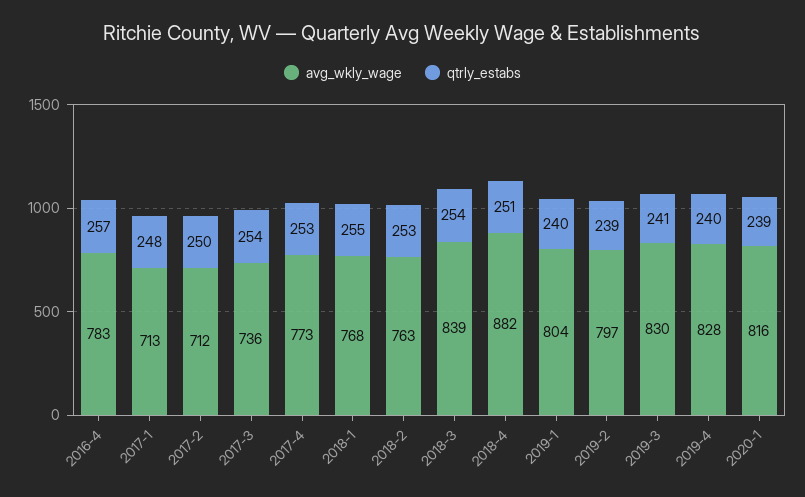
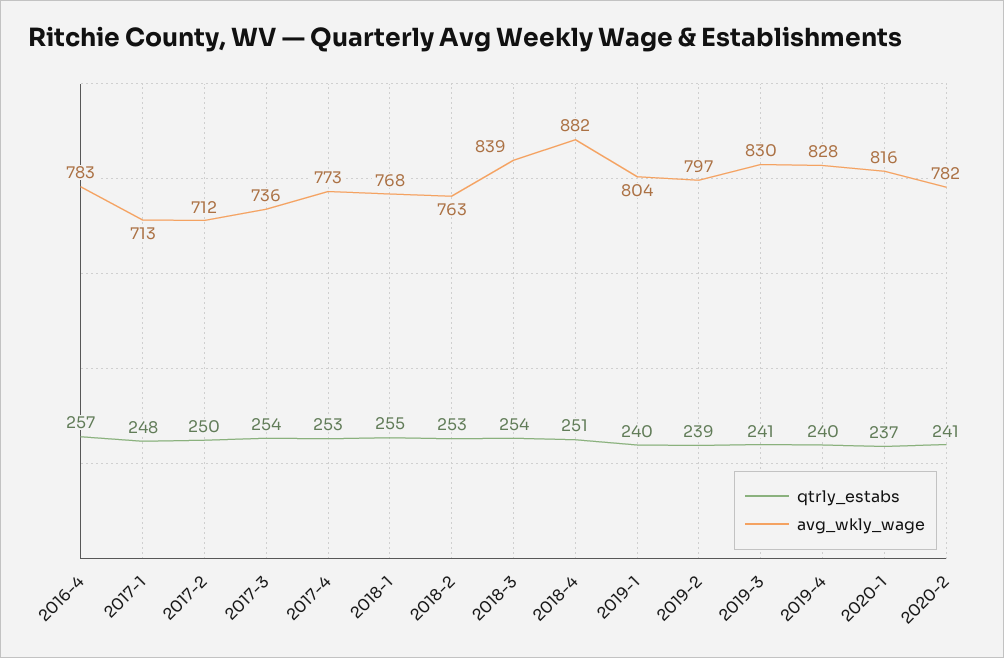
qtrly_estabs, 2020-1: 239 -> 237
qtrly_estabs, 2020-2: none -> 241
avg_wkly_wage, 2020-2: none -> 782

